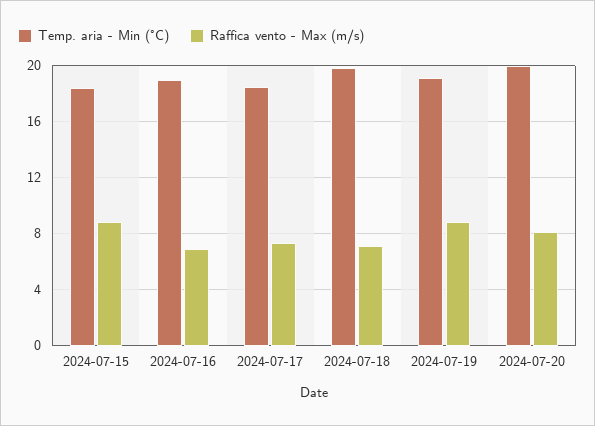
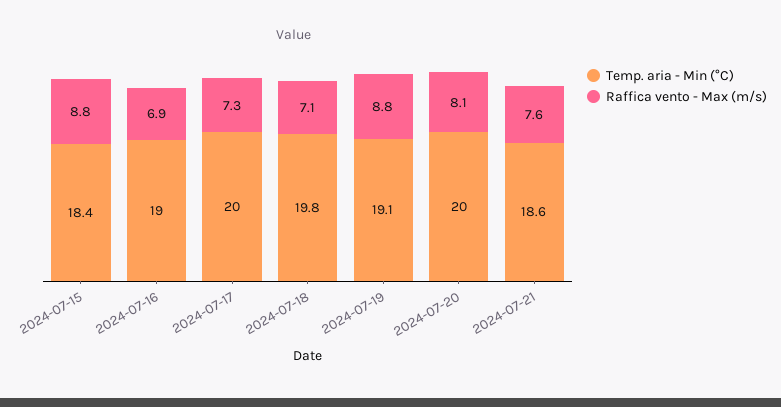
Temp. aria - Min (°C), 2024-07-17: 18.5 -> 20
Temp. aria - Min (°C), 2024-07-21: none -> 18.6
Raffica vento - Max (m/s), 2024-07-21: none -> 7.6

